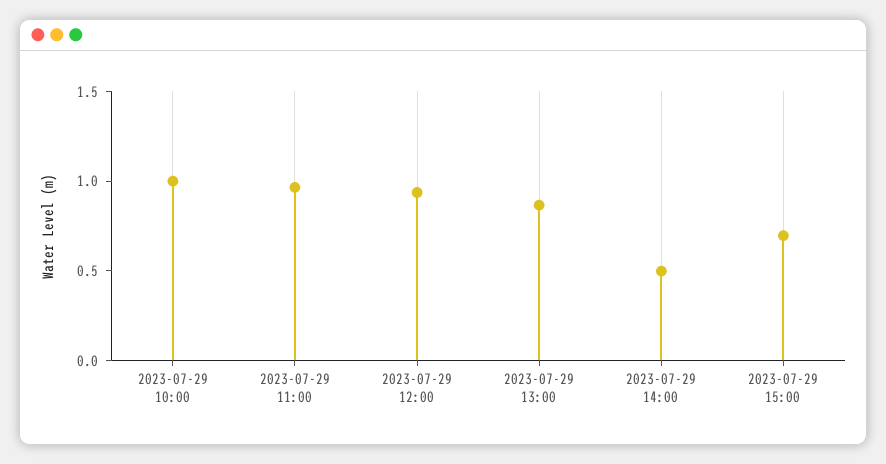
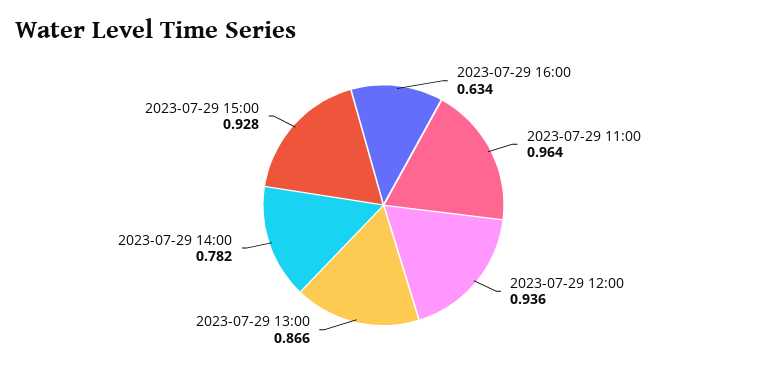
2023-07-29 10:00: 1 -> none
2023-07-29 14:00: 0.5 -> 0.782
2023-07-29 15:00: 0.7 -> 0.928
2023-07-29 16:00: none -> 0.634

